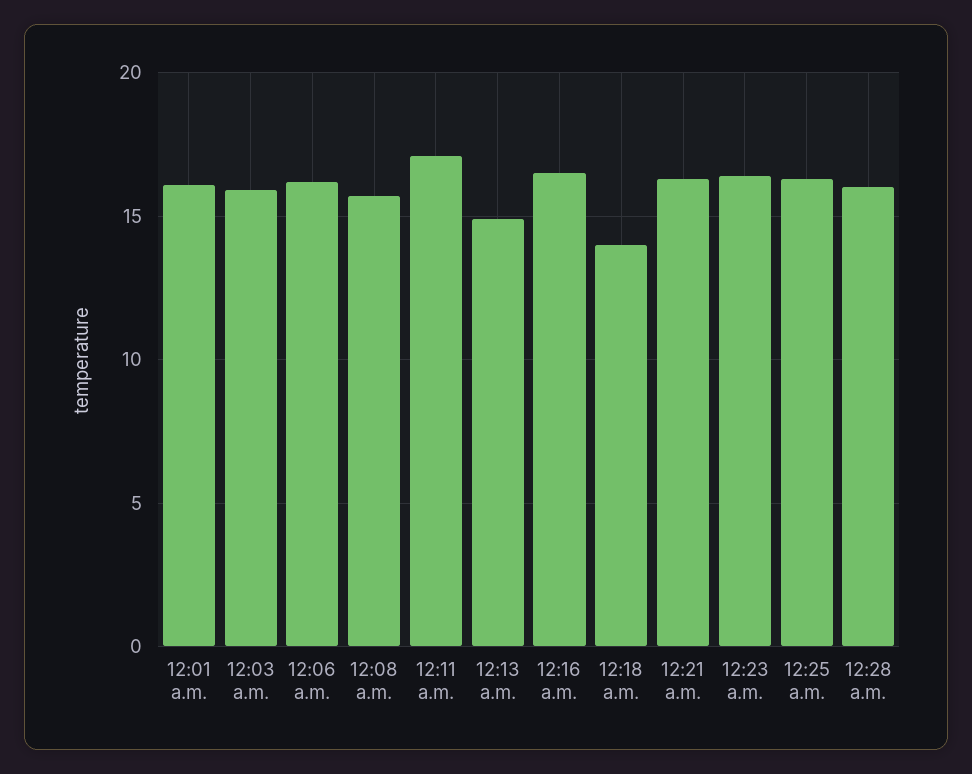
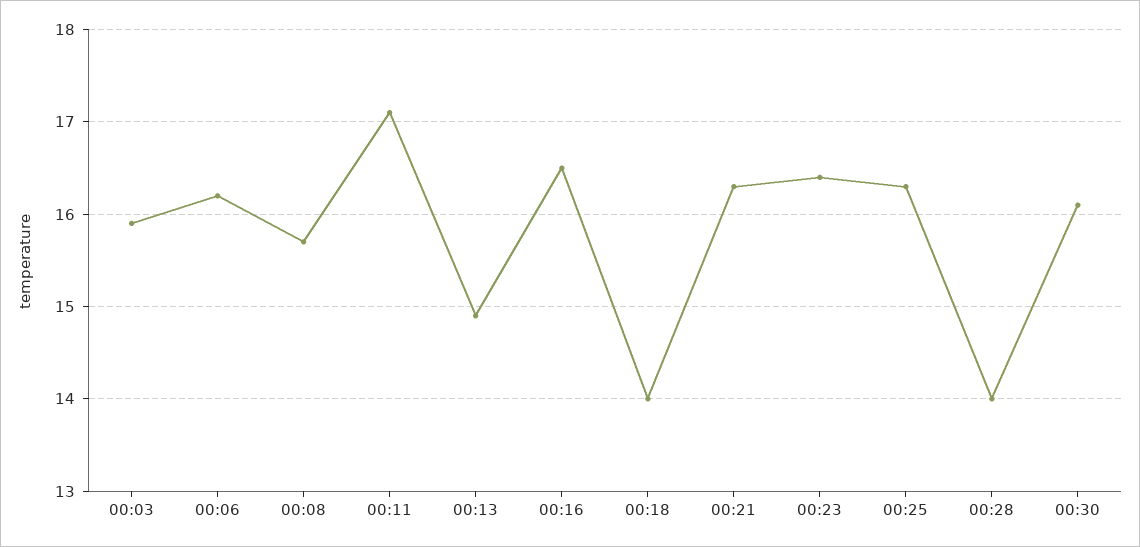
12:01 a.m.: 16 -> none
12:28 a.m.: 16 -> 14
00:30: none -> 16.1

